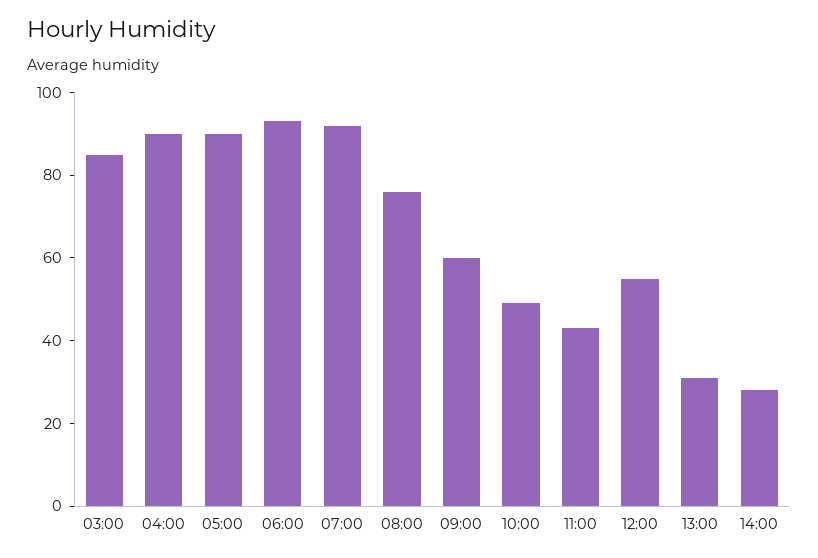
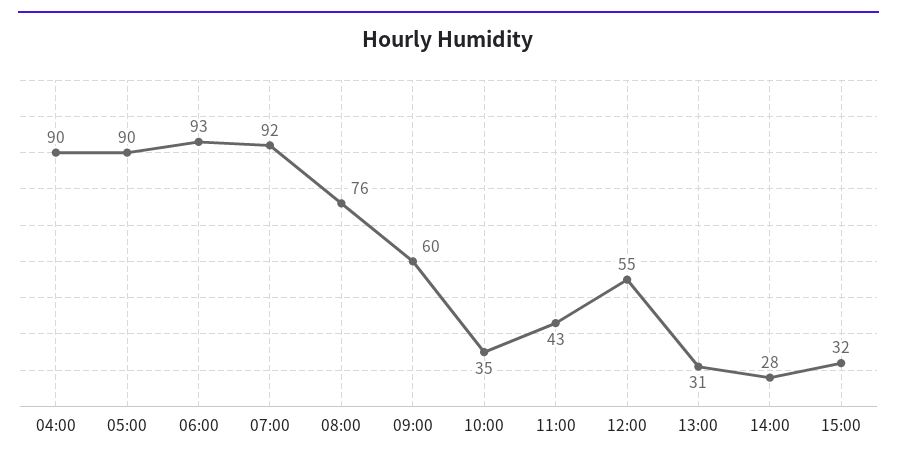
03:00: 85 -> none
10:00: 50 -> 35
15:00: none -> 32

